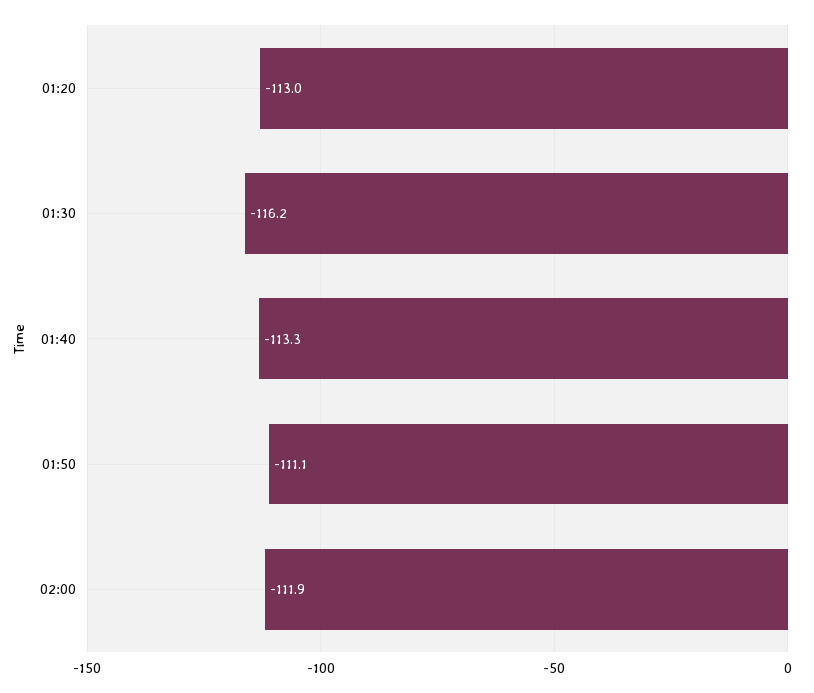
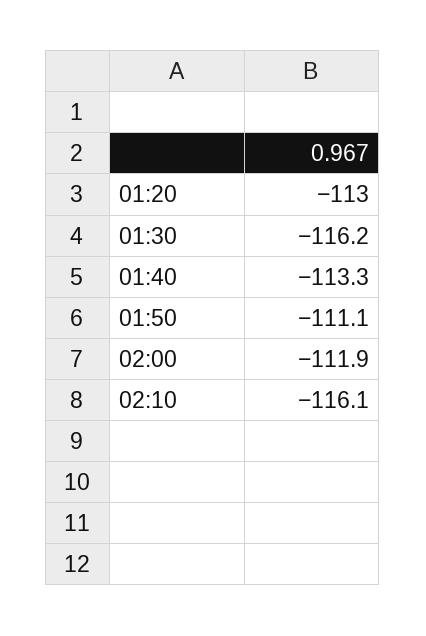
02:10: none -> -116.1

